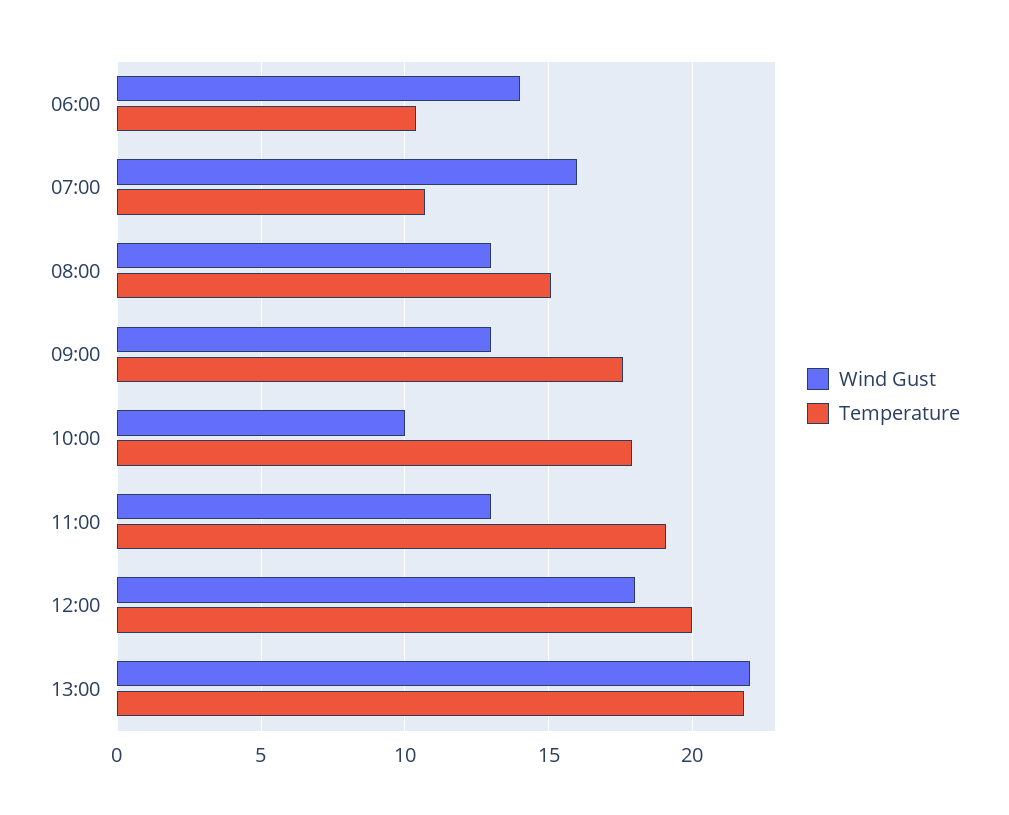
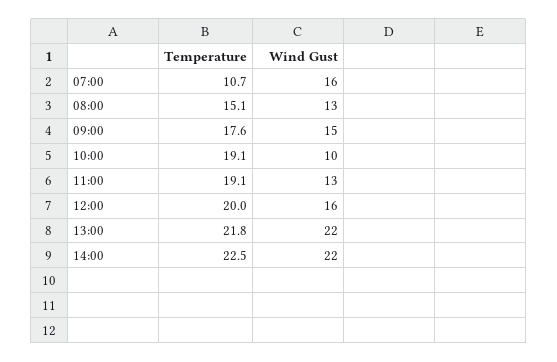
Wind Gust, 06:00: 14 -> none
Temperature, 06:00: 10.5 -> none
Wind Gust, 09:00: 13 -> 15
Temperature, 10:00: 18 -> 19.1
Wind Gust, 12:00: 18 -> 16
Temperature, 14:00: none -> 22.5
Wind Gust, 14:00: none -> 22

